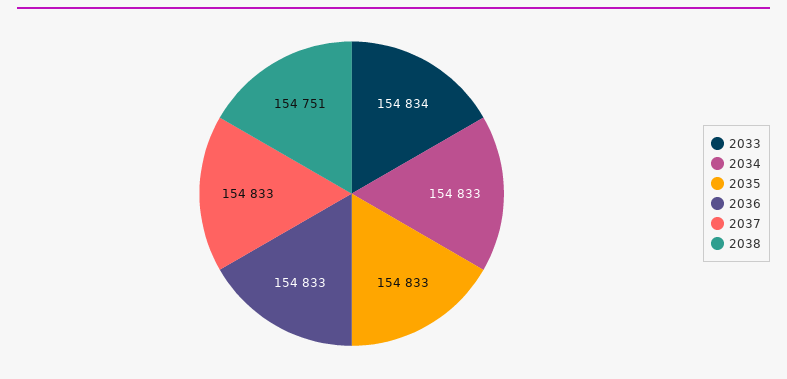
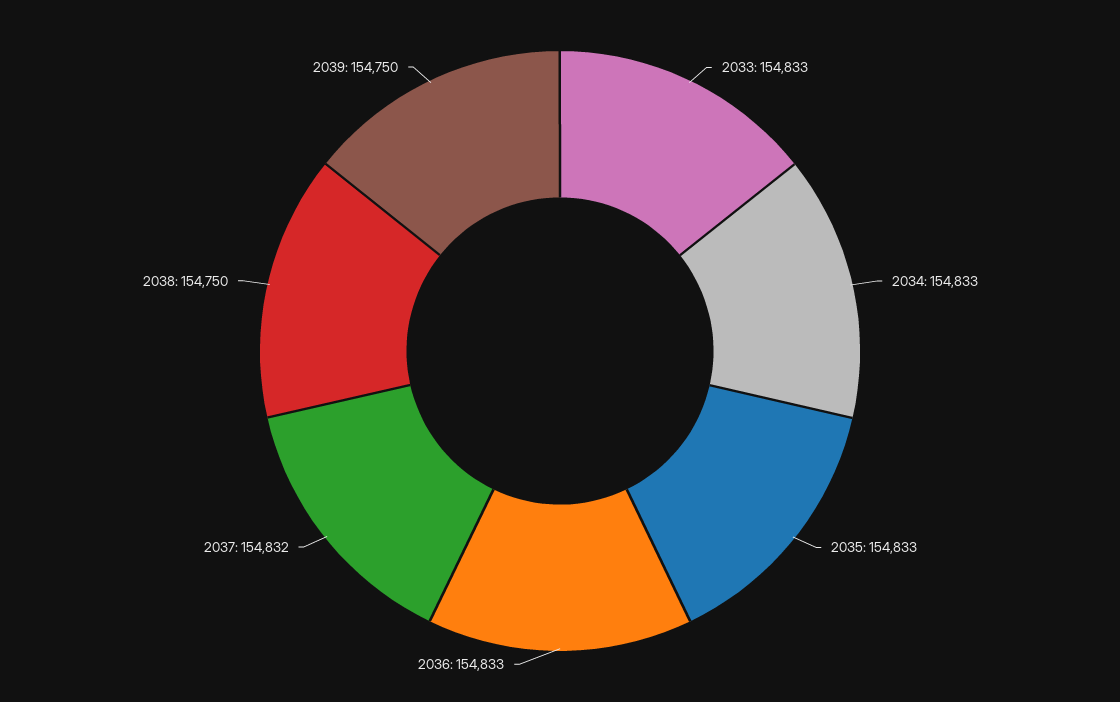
2033: 154834 -> 154833
2037: 154833 -> 154832
2038: 154751 -> 154750
2039: none -> 154750

